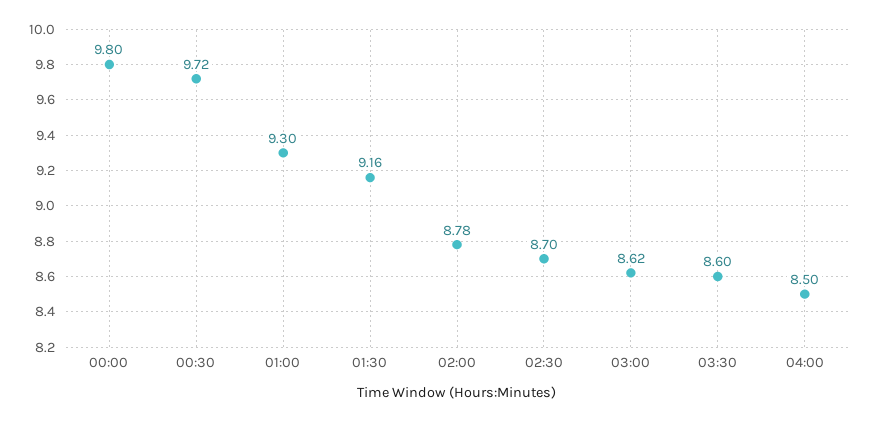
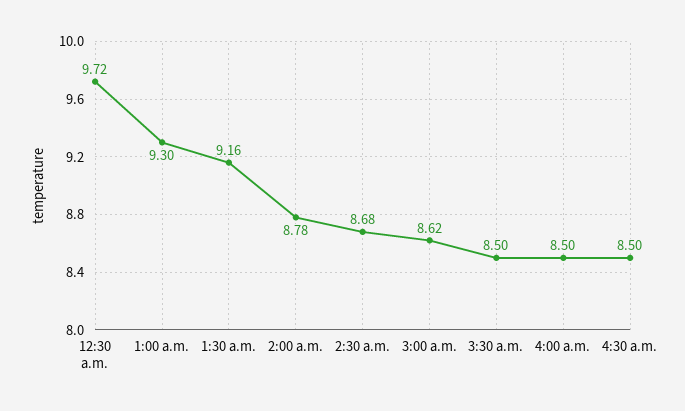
00:00: 9.8 -> none
02:30: 8.7 -> 8.68
03:30: 8.6 -> 8.5
4:30 a.m.: none -> 8.5

